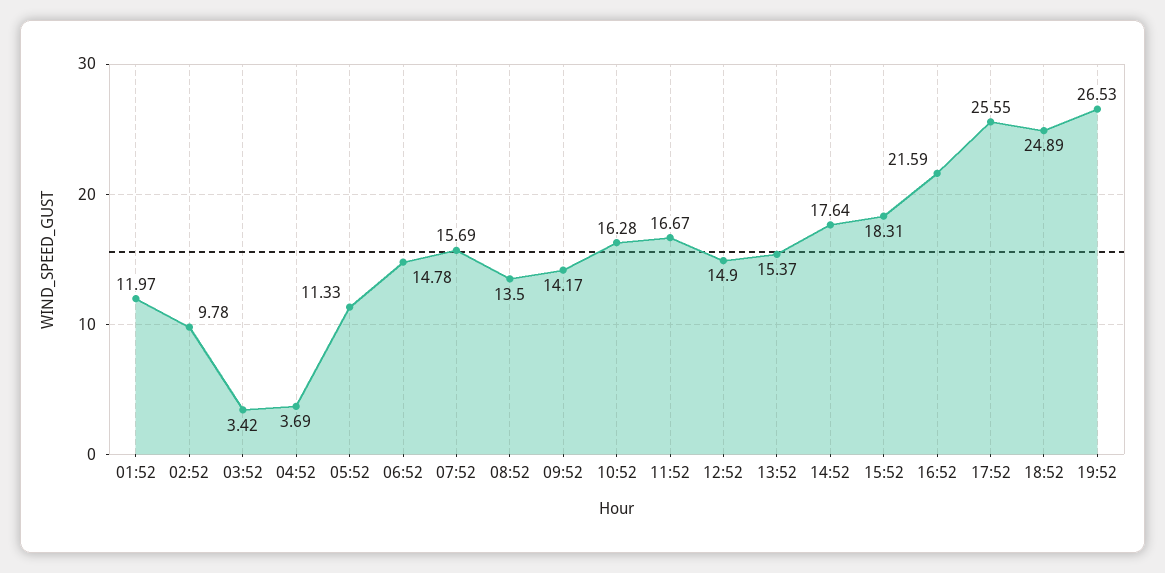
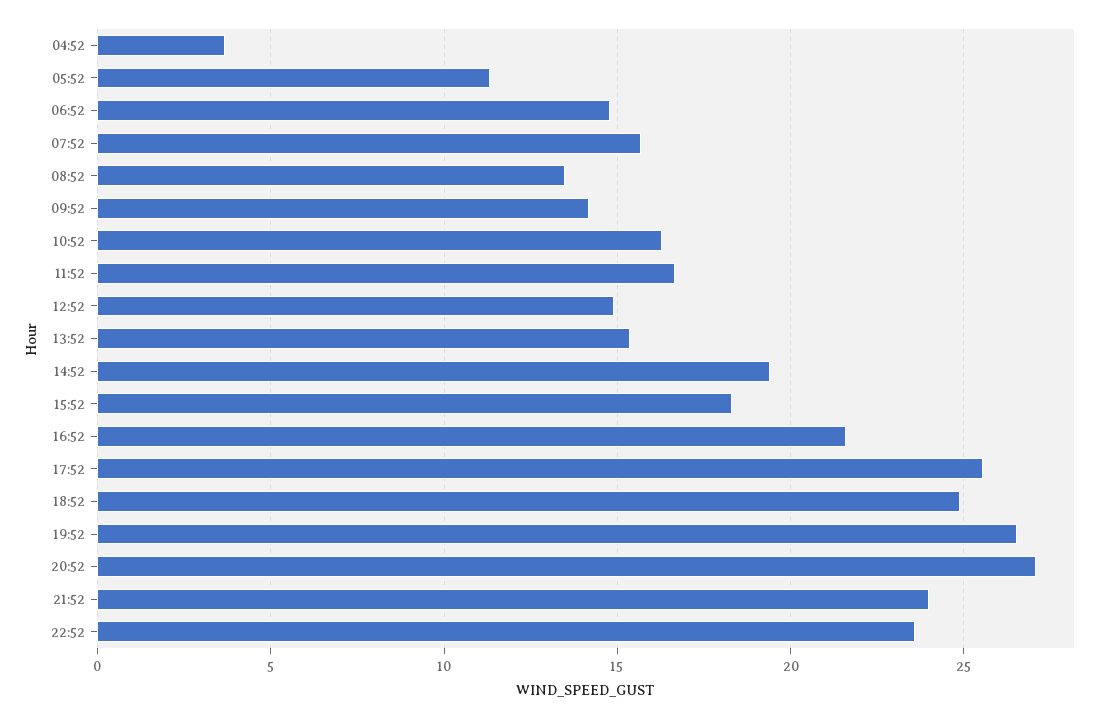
01:52: 11.97 -> none
02:52: 9.78 -> none
03:52: 3.42 -> none
14:52: 17.64 -> 19.5
20:52: none -> 27
21:52: none -> 24
22:52: none -> 23.5

